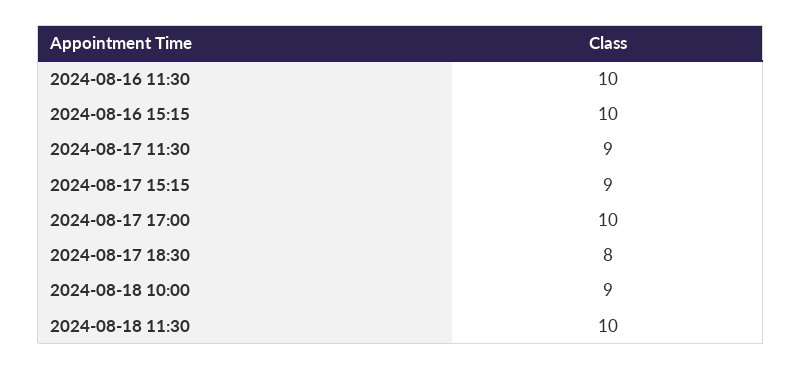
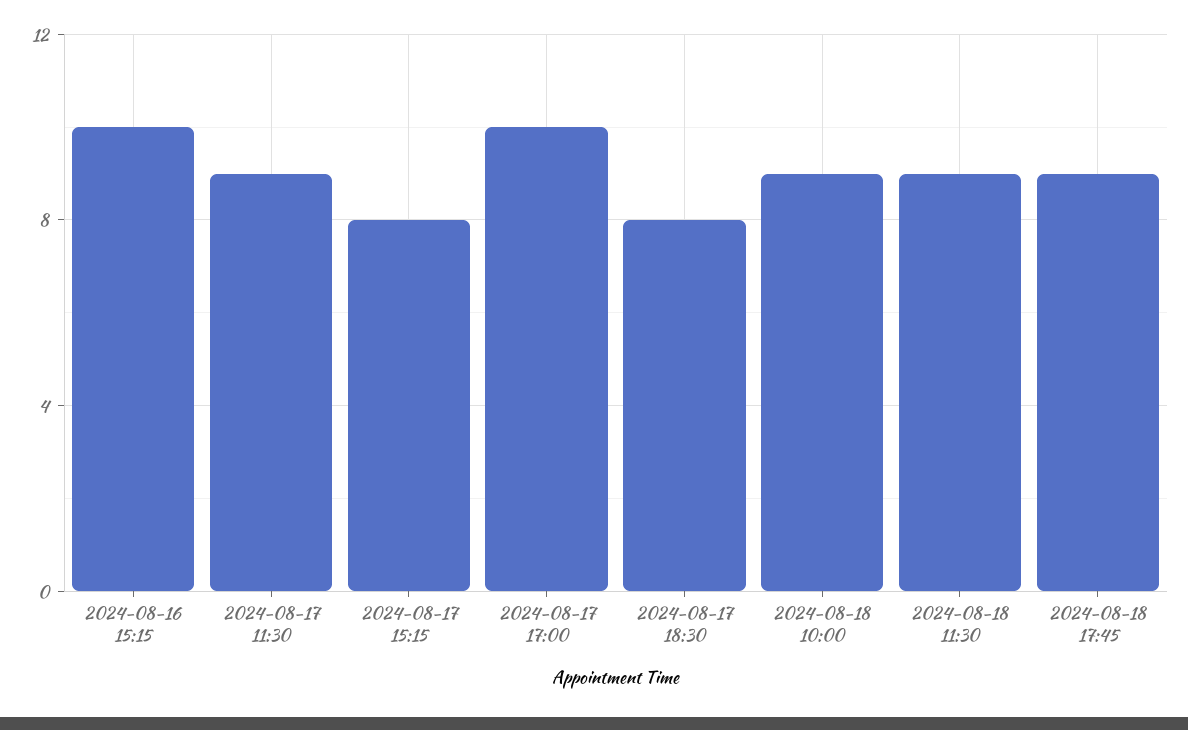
2024-08-16 11:30: 10 -> none
2024-08-17 15:15: 9 -> 8
2024-08-18 11:30: 10 -> 9
2024-08-18 17:45: none -> 9

